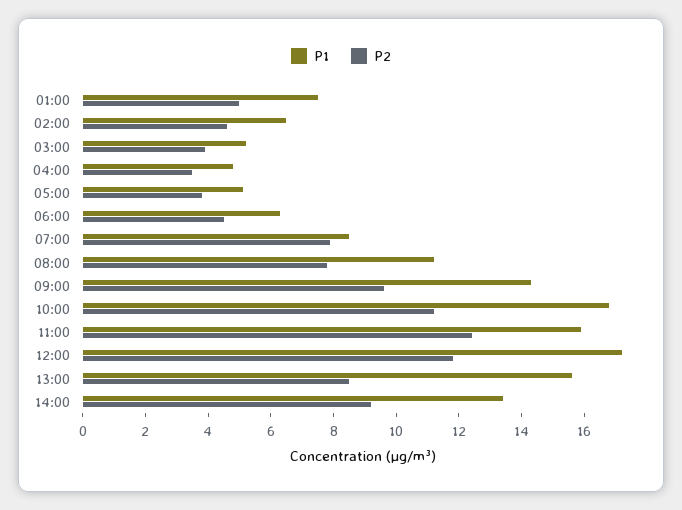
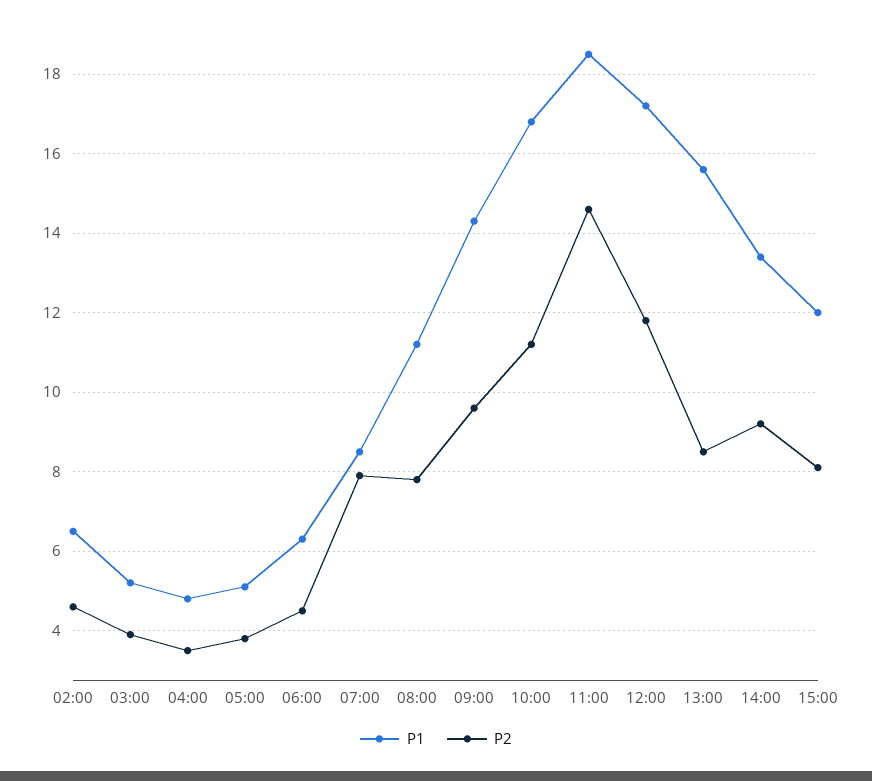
P1, 01:00: 7.5 -> none
P2, 01:00: 5 -> none
P1, 11:00: 16 -> 18.5
P2, 11:00: 12.5 -> 14.5
P1, 15:00: none -> 12
P2, 15:00: none -> 8

